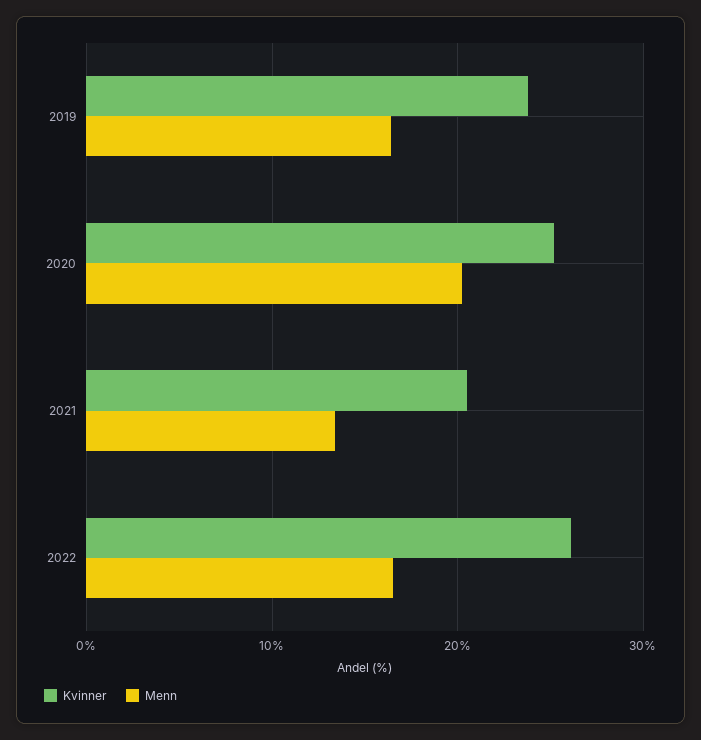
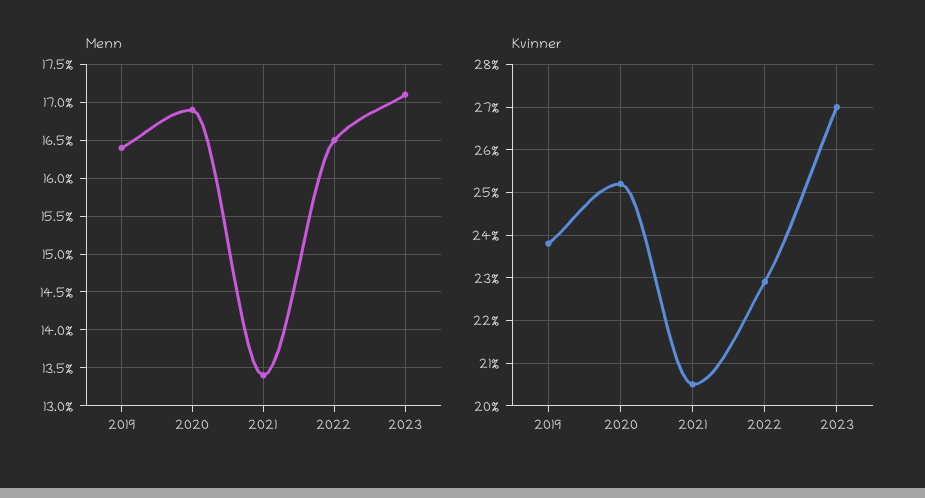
Menn, 2020: 20 -> 16.9
Kvinner, 2022: 26 -> 23
Menn, 2023: none -> 17.1
Kvinner, 2023: none -> 27

